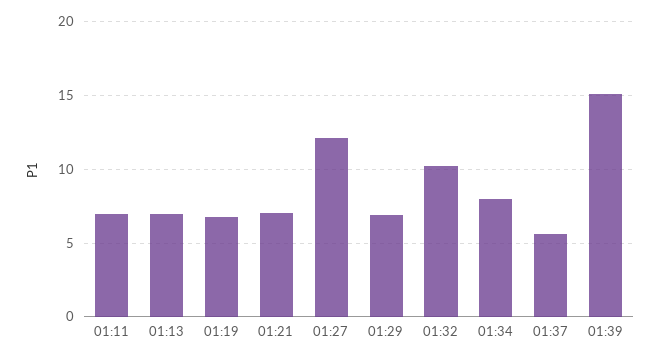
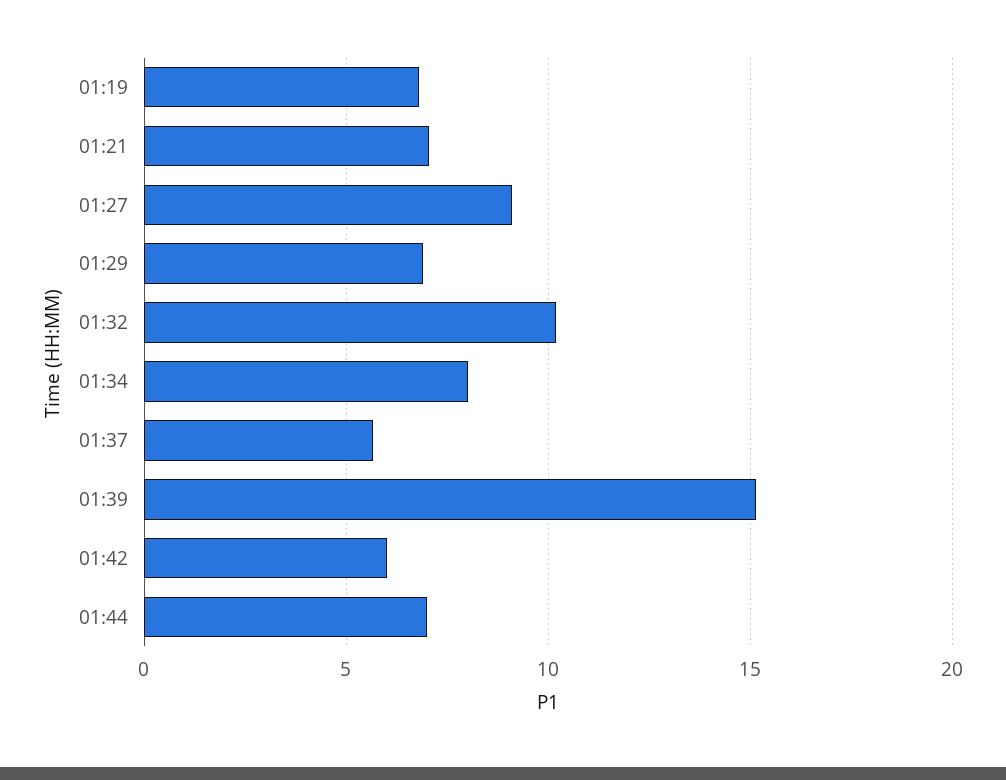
01:11: 7 -> none
01:13: 7 -> none
01:27: 12 -> 9
01:42: none -> 6
01:44: none -> 7

